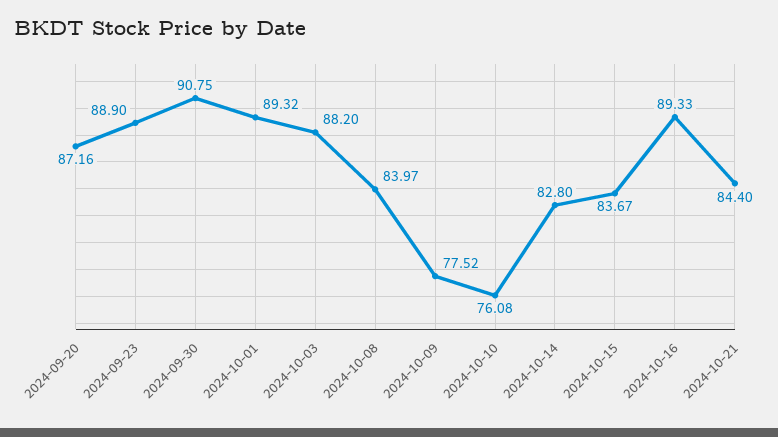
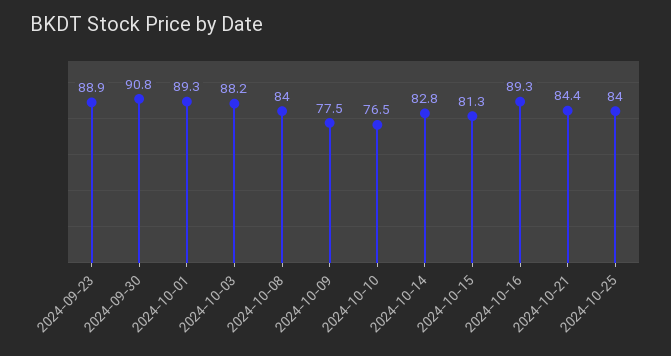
2024-09-20: 87.16 -> none
2024-10-10: 76.08 -> 76.5
2024-10-15: 83.67 -> 81.3
2024-10-25: none -> 84

